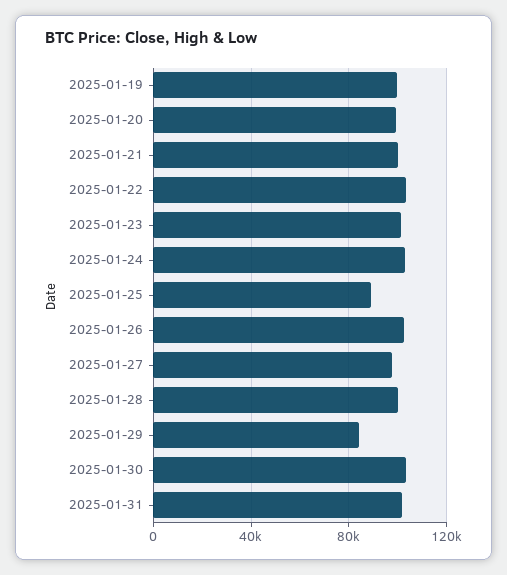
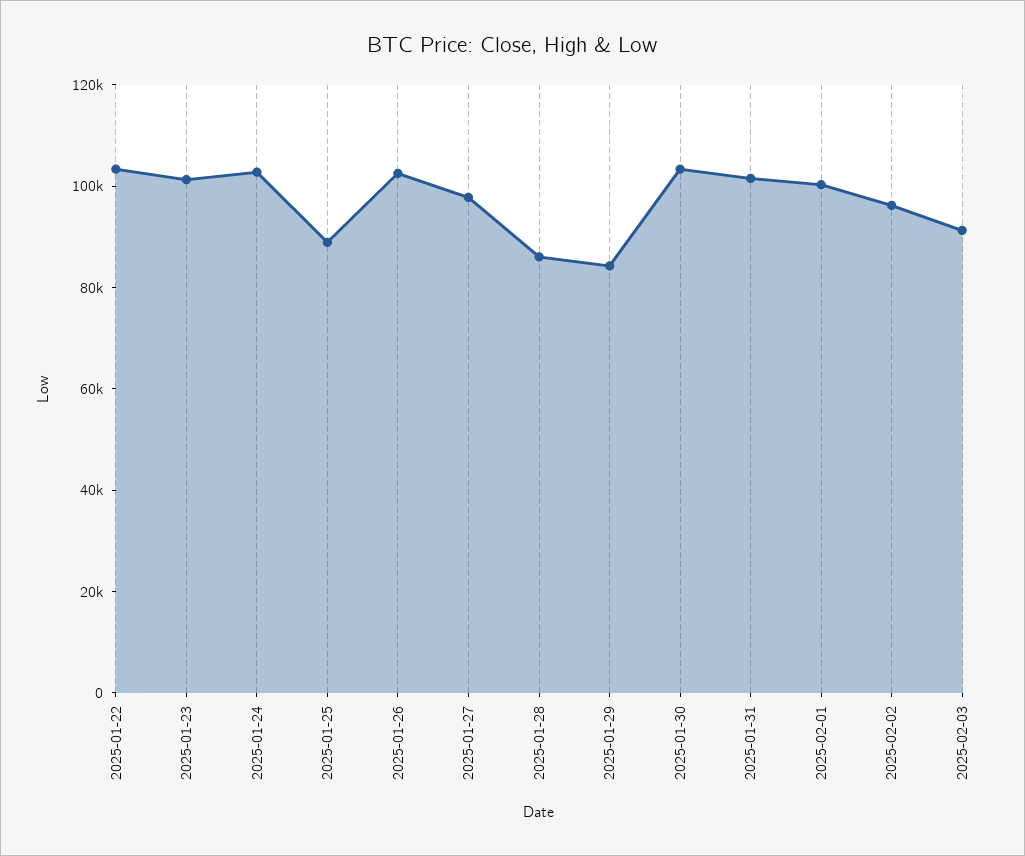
2025-01-19: 100000 -> none
2025-01-20: 100000 -> none
2025-01-21: 100000 -> none
2025-01-28: 100000 -> 85000
2025-02-01: none -> 100000
2025-02-02: none -> 95000
2025-02-03: none -> 90000

